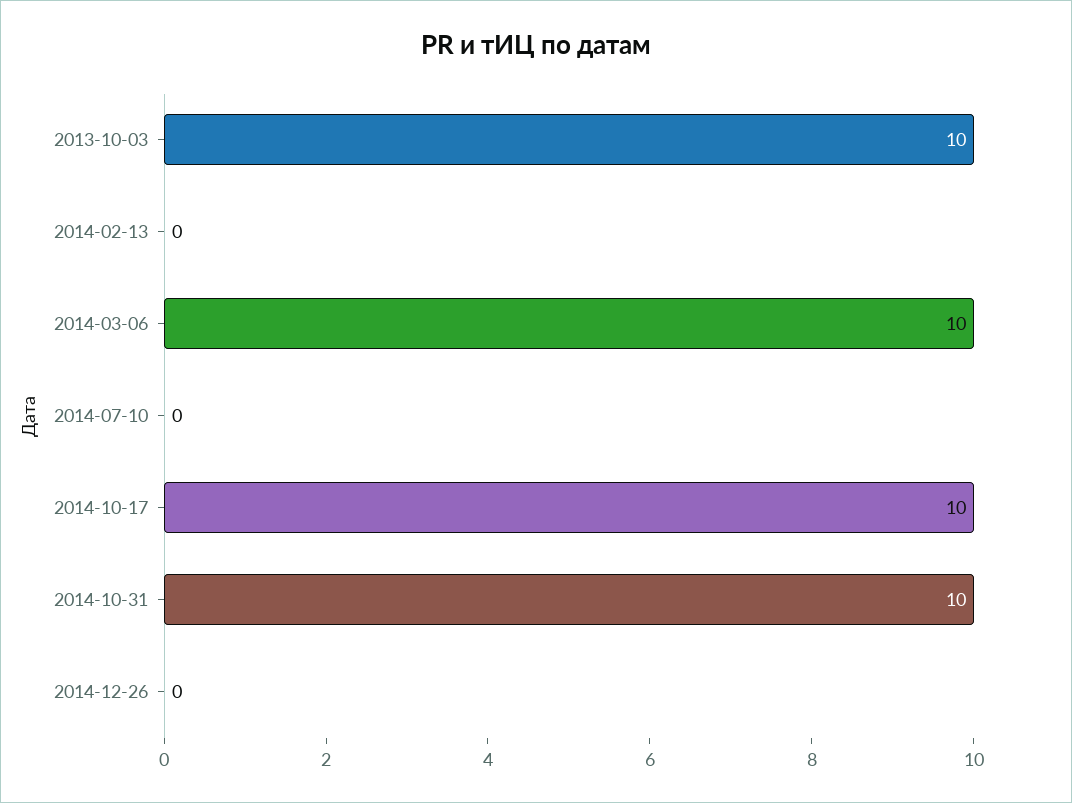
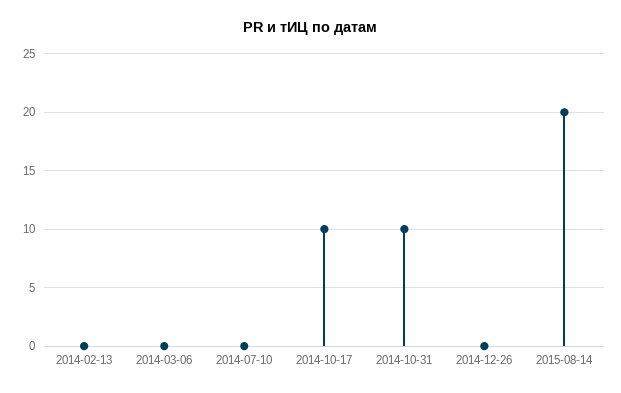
2013-10-03: 10 -> none
2014-03-06: 10 -> 0
2015-08-14: none -> 20

